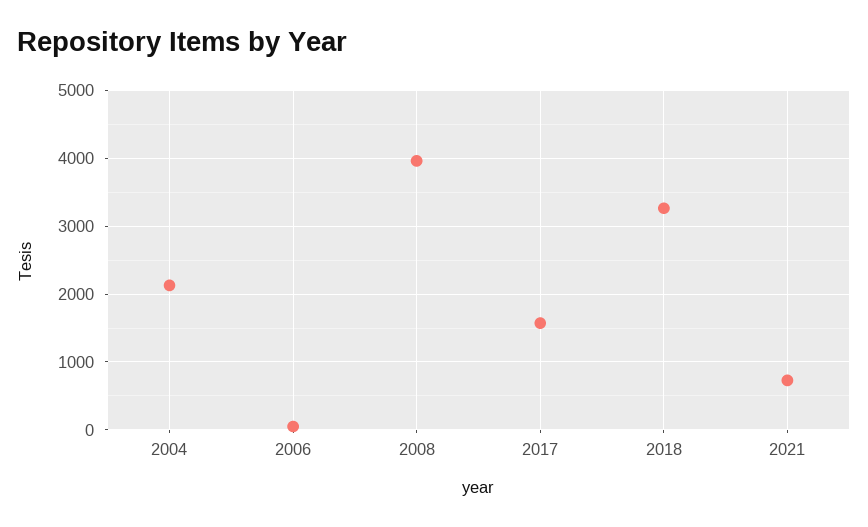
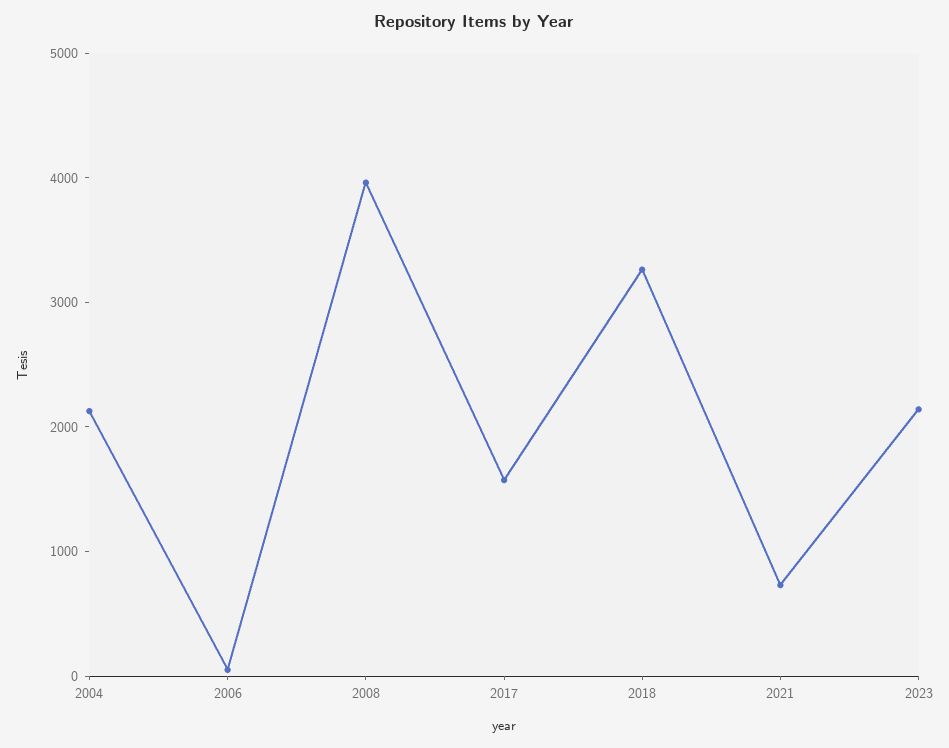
2023: none -> 2200

